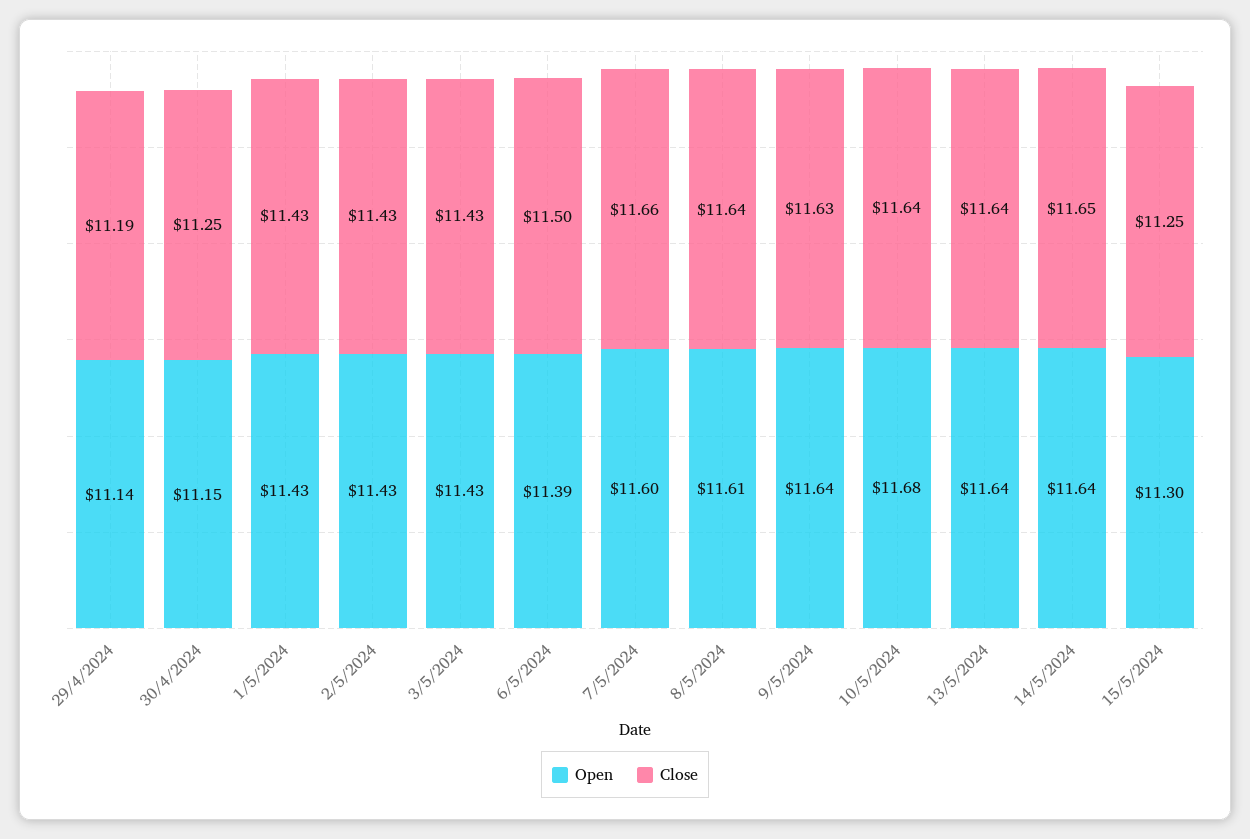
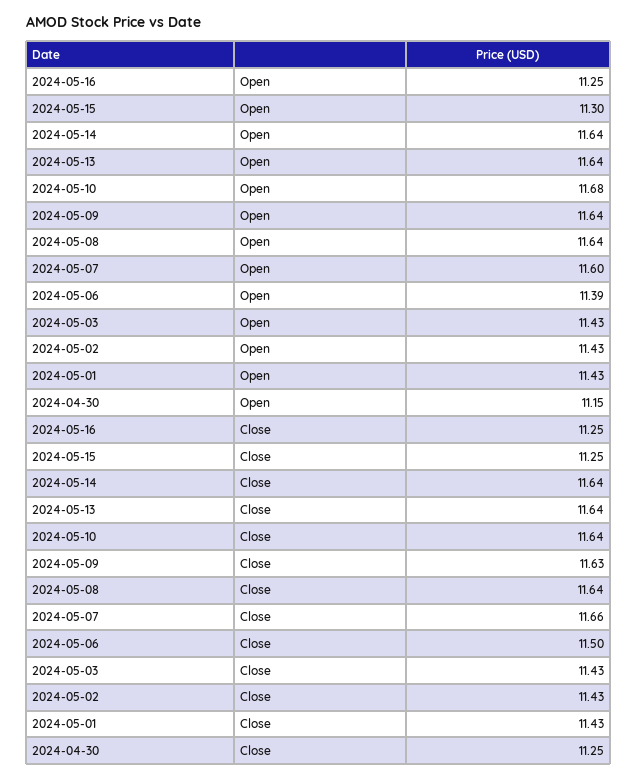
Open, 29/4/2024: 11.14 -> none
Close, 29/4/2024: 11.19 -> none
Open, 8/5/2024: 11.61 -> 11.64
Close, 14/5/2024: 11.65 -> 11.64
Open, 2024-05-16: none -> 11.25
Close, 2024-05-16: none -> 11.25

